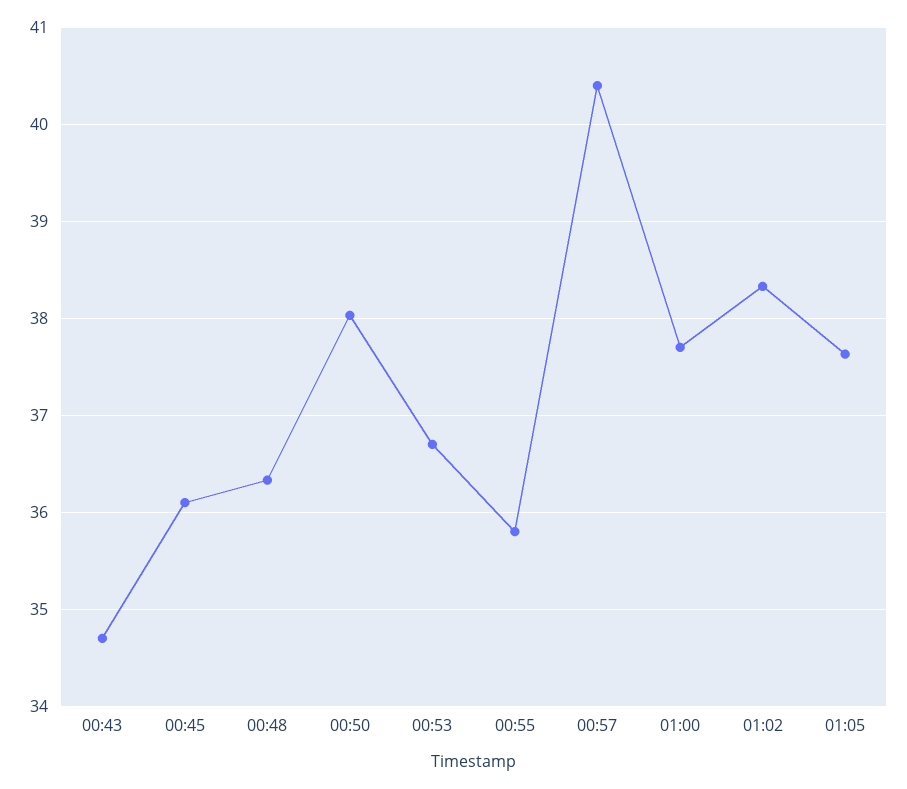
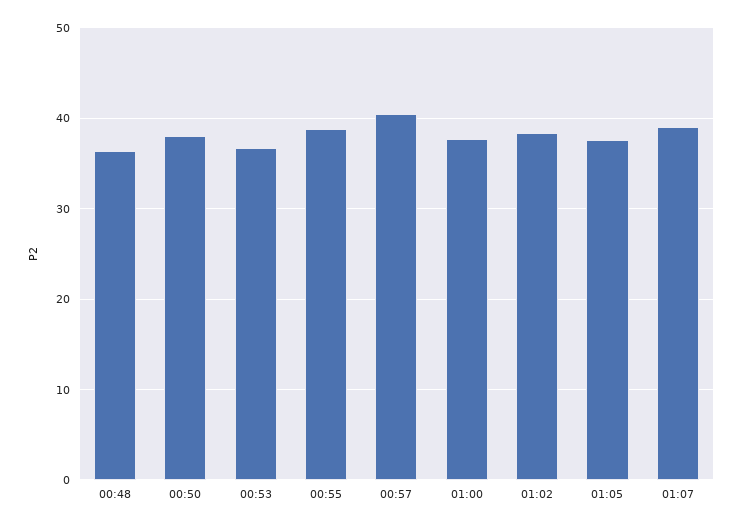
00:43: 34.7 -> none
00:45: 36.1 -> none
00:55: 35.8 -> 39
01:07: none -> 39

